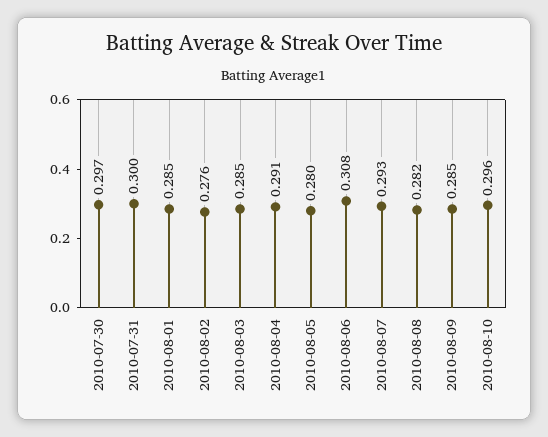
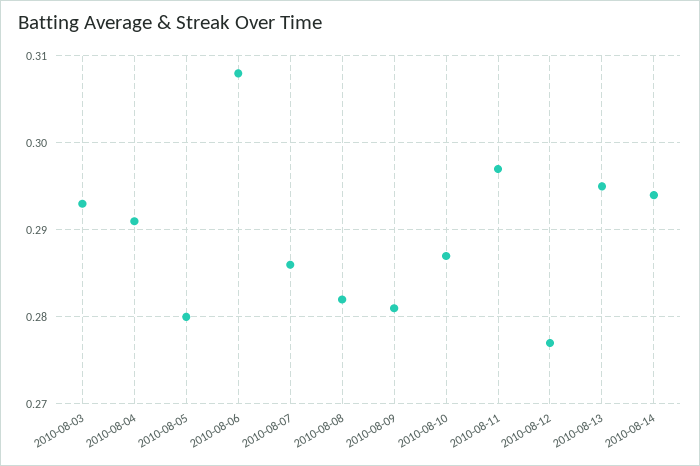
2010-07-30: 0.297 -> none
2010-07-31: 0.3 -> none
2010-08-01: 0.285 -> none
2010-08-02: 0.276 -> none
2010-08-03: 0.285 -> 0.293
2010-08-07: 0.293 -> 0.286
2010-08-09: 0.285 -> 0.281
2010-08-10: 0.296 -> 0.287
2010-08-11: none -> 0.297
2010-08-12: none -> 0.277
2010-08-13: none -> 0.295
2010-08-14: none -> 0.294

